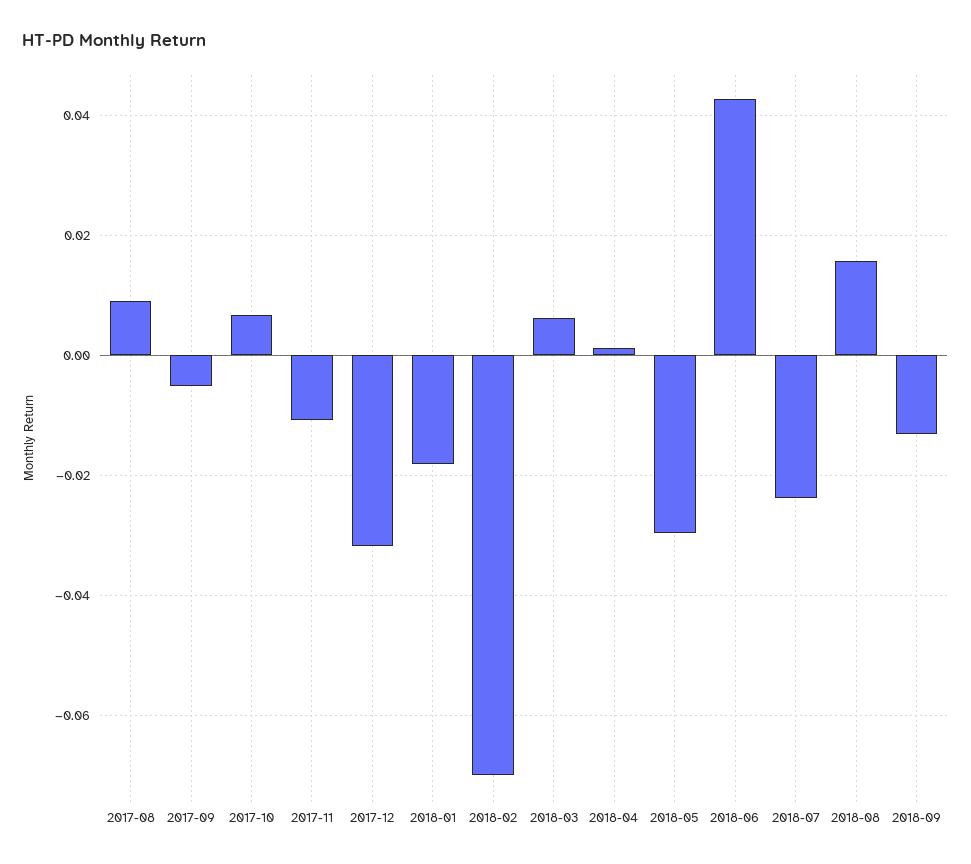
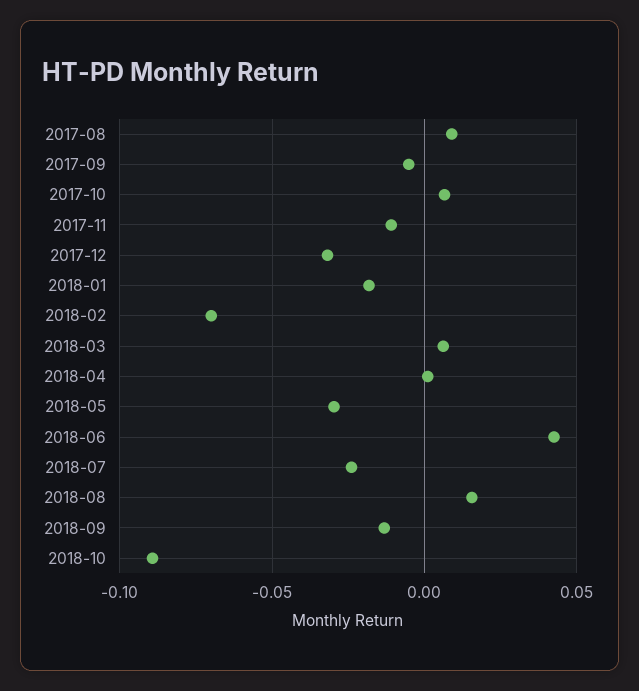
2018-10: none -> -0.09

